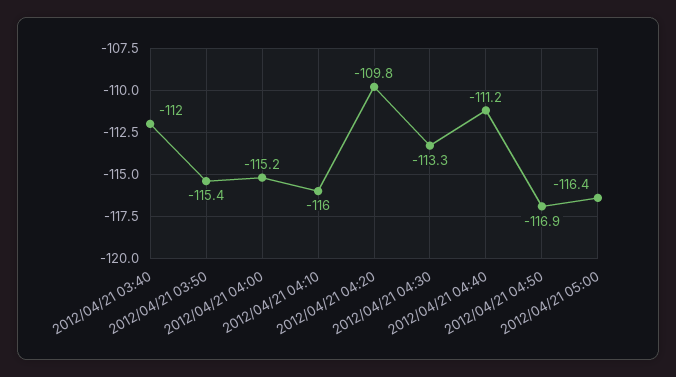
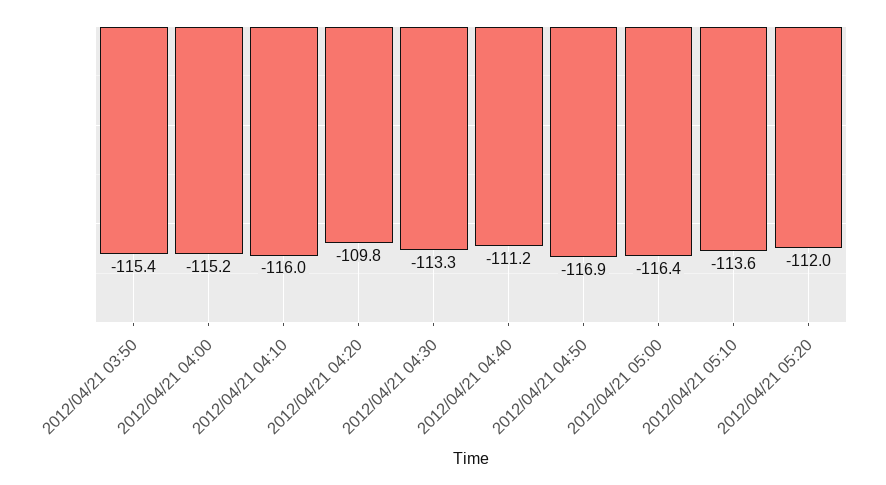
2012/04/21 03:40: -112 -> none
2012/04/21 05:10: none -> -113.6
2012/04/21 05:20: none -> -112

